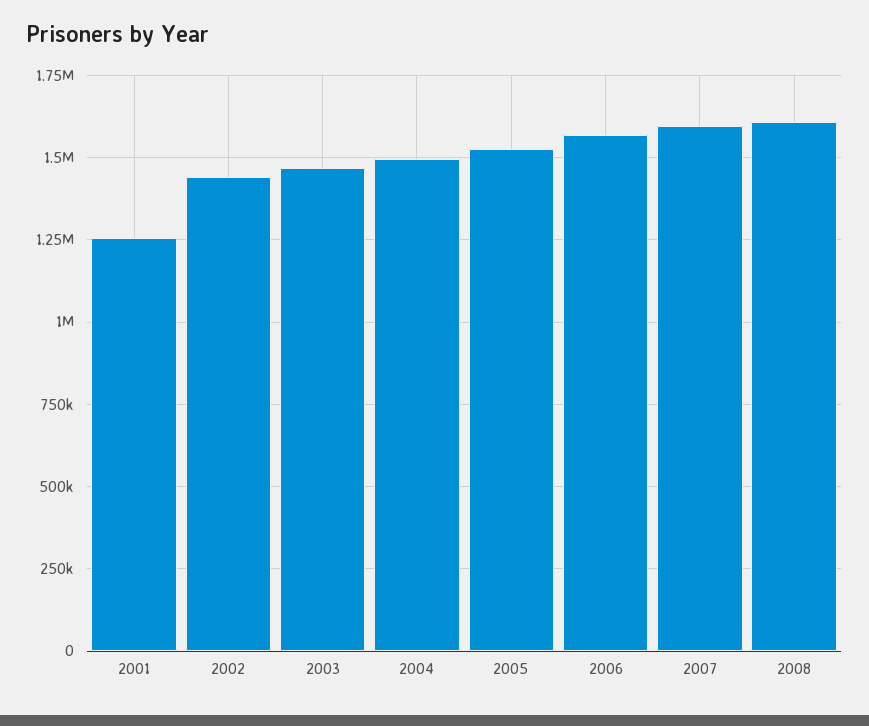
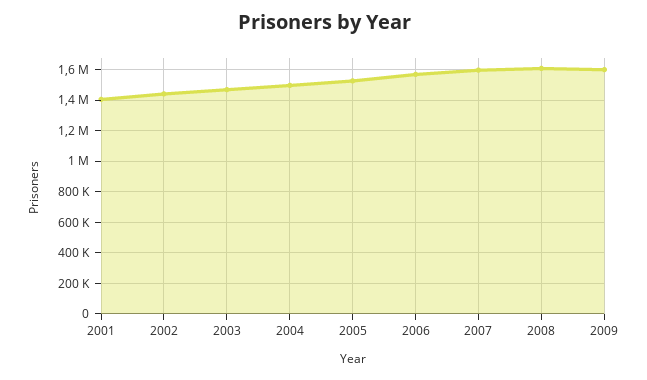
2001: 1250000 -> 1400000
2009: none -> 1600000

